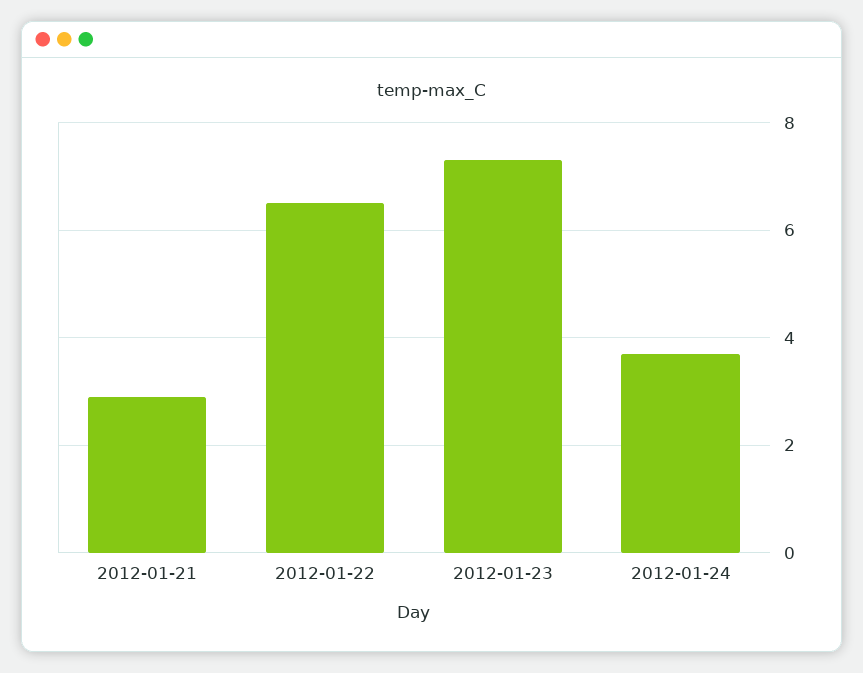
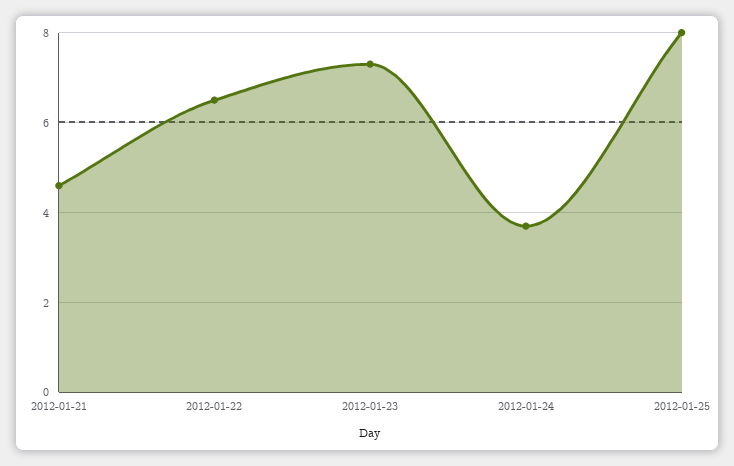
2012-01-21: 3 -> 4.5
2012-01-25: none -> 8

